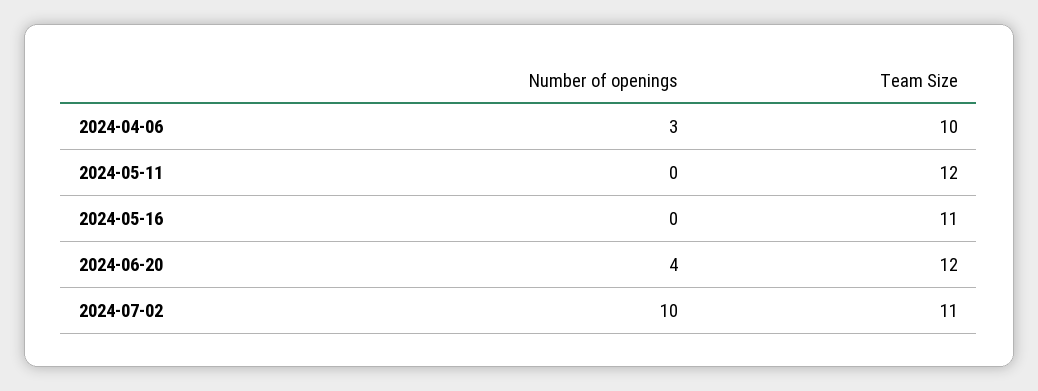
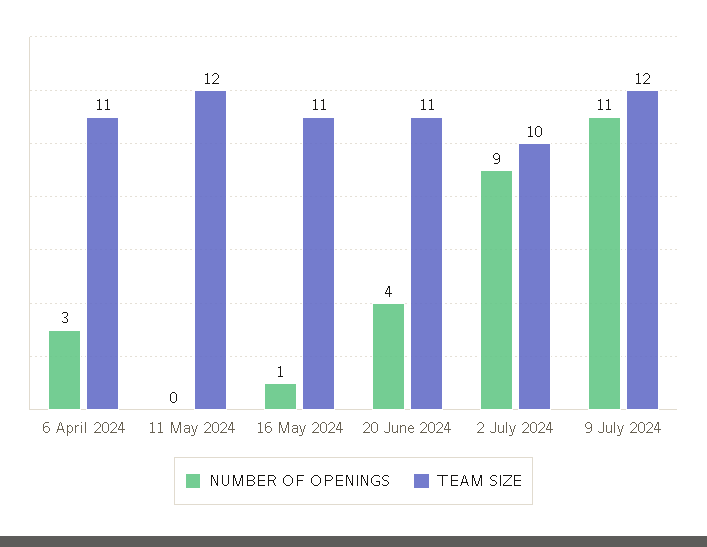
Team Size, 2024-04-06: 10 -> 11
Number of openings, 2024-05-16: 0 -> 1
Team Size, 2024-06-20: 12 -> 11
Number of openings, 2024-07-02: 10 -> 9
Team Size, 2024-07-02: 11 -> 10
Number of openings, 9 July 2024: none -> 11
Team Size, 9 July 2024: none -> 12

